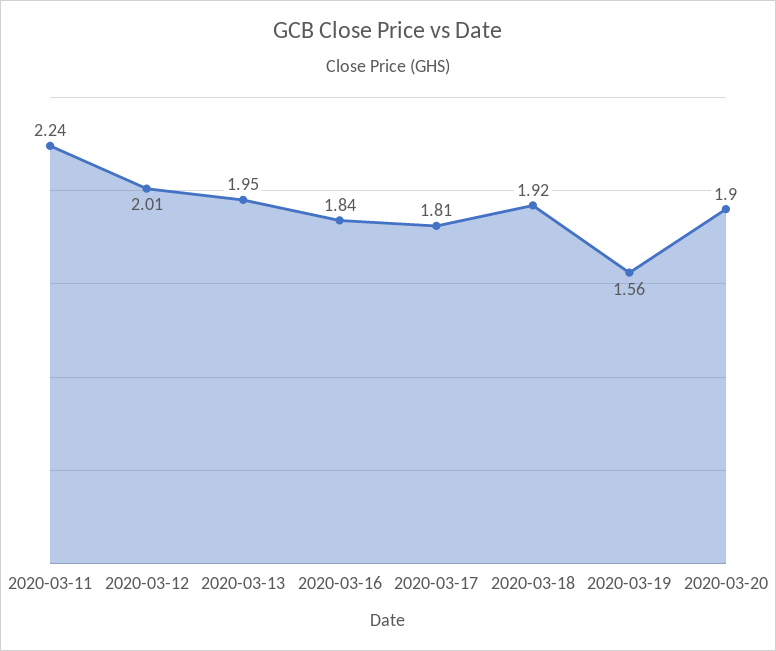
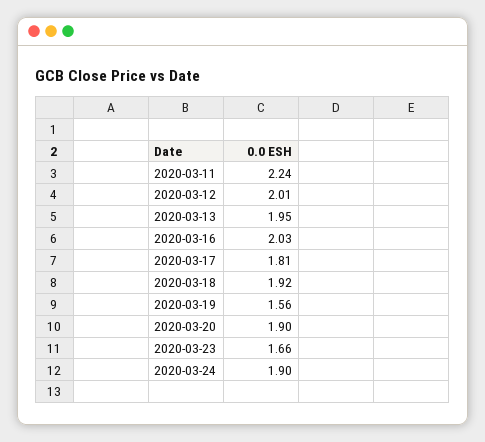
2020-03-16: 1.84 -> 2.03
2020-03-23: none -> 1.66
2020-03-24: none -> 1.9

